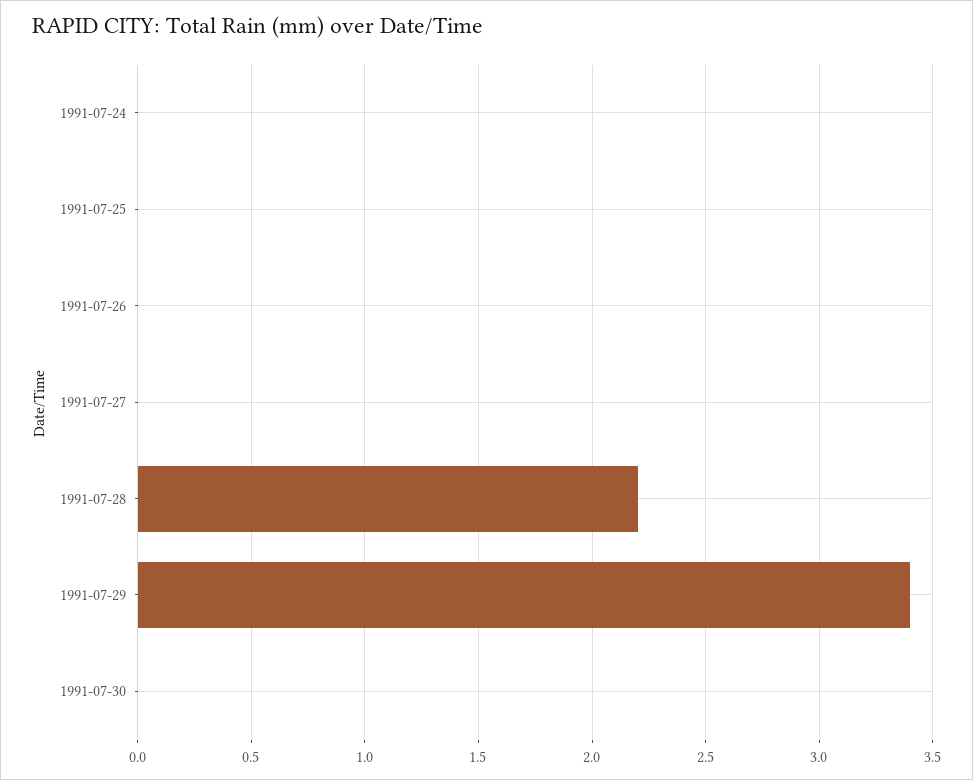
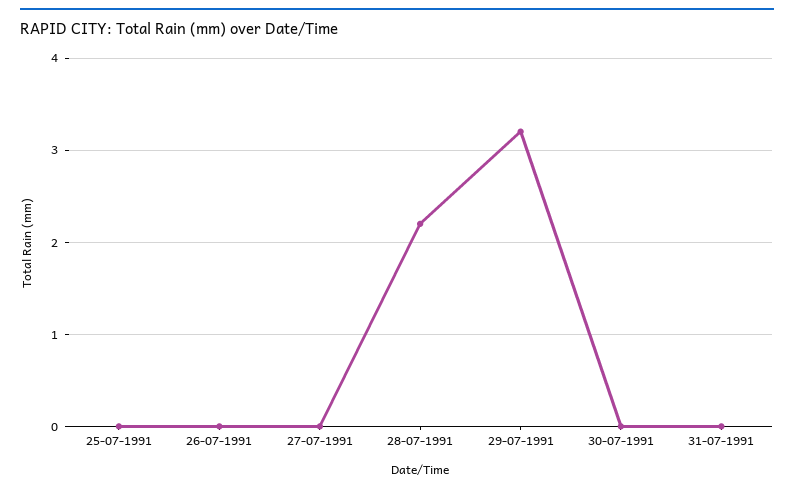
1991-07-24: 0 -> none
1991-07-29: 3.4 -> 3.2
31-07-1991: none -> 0

